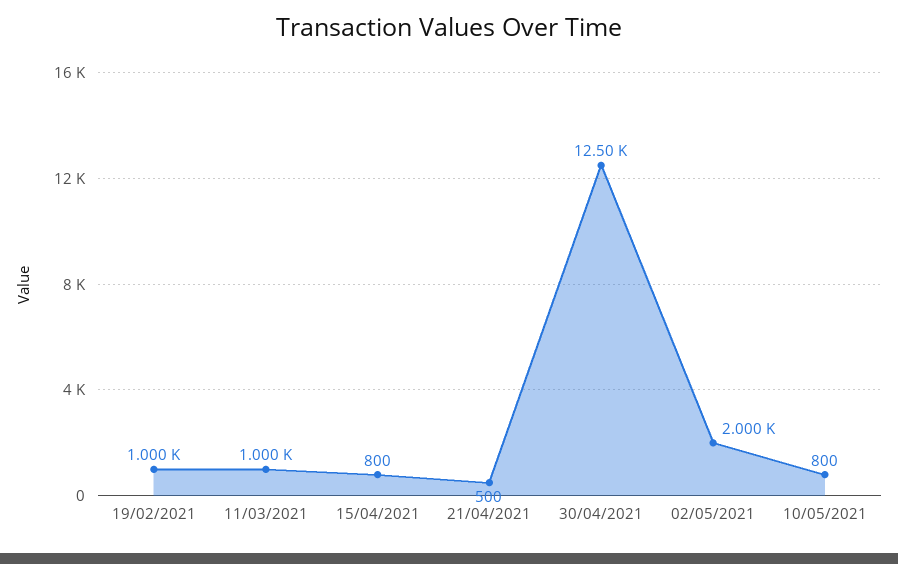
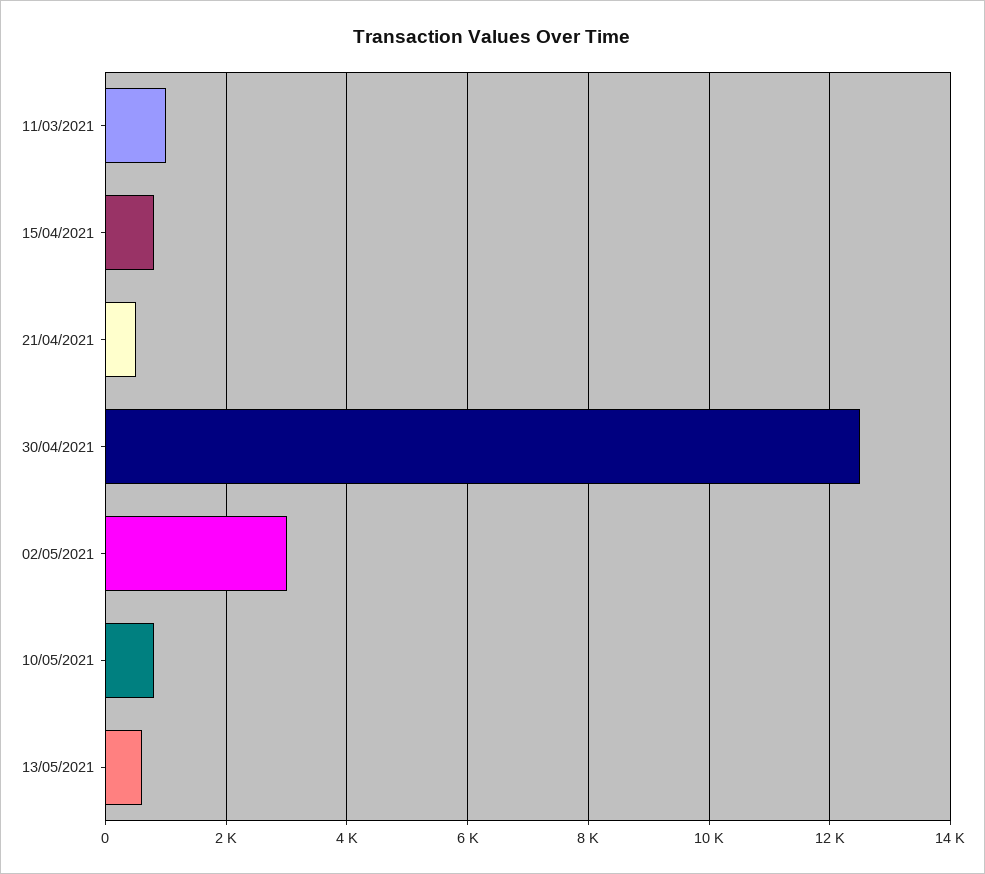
19/02/2021: 1000 -> none
02/05/2021: 2000 -> 3000
13/05/2021: none -> 600

